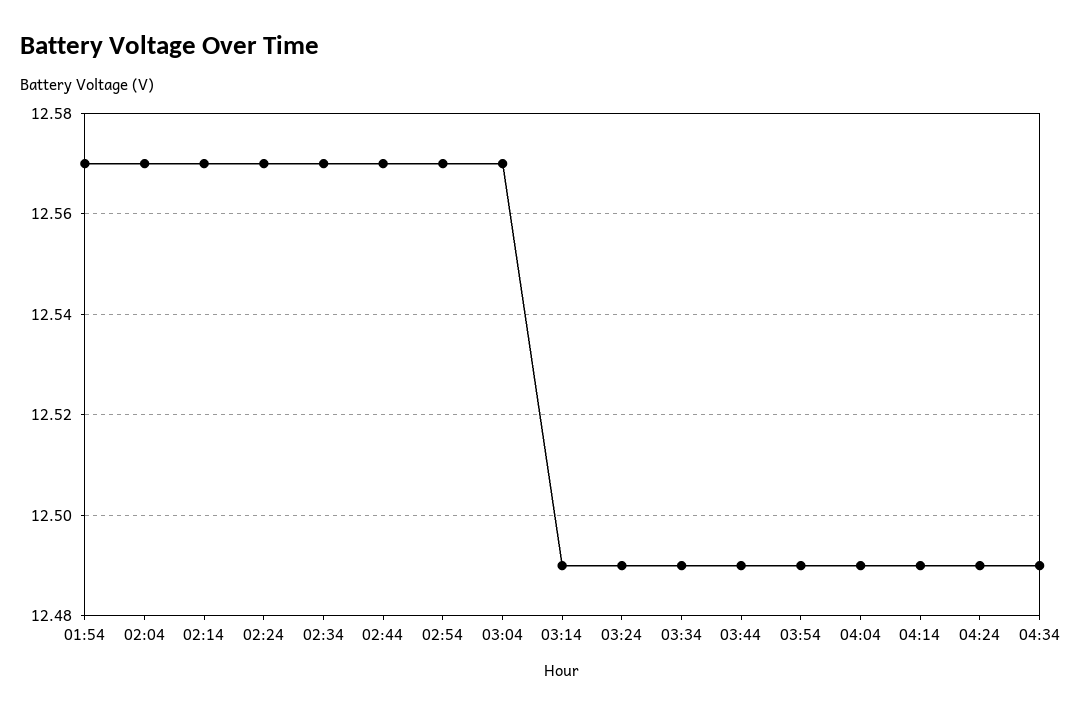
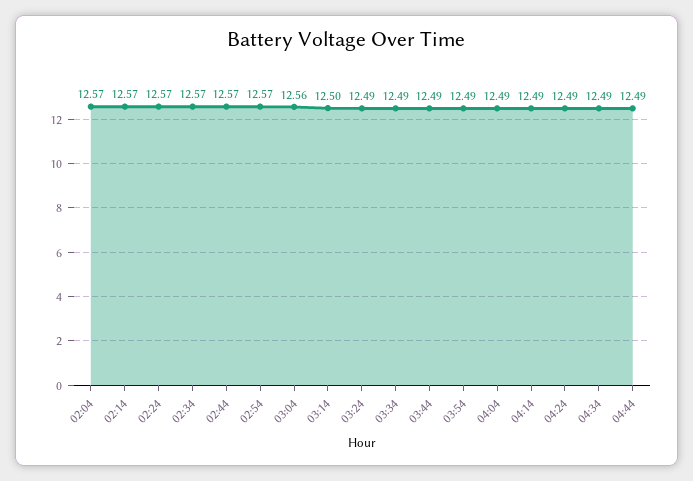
01:54: 12.57 -> none
03:04: 12.57 -> 12.56
03:14: 12.49 -> 12.5
04:44: none -> 12.49

